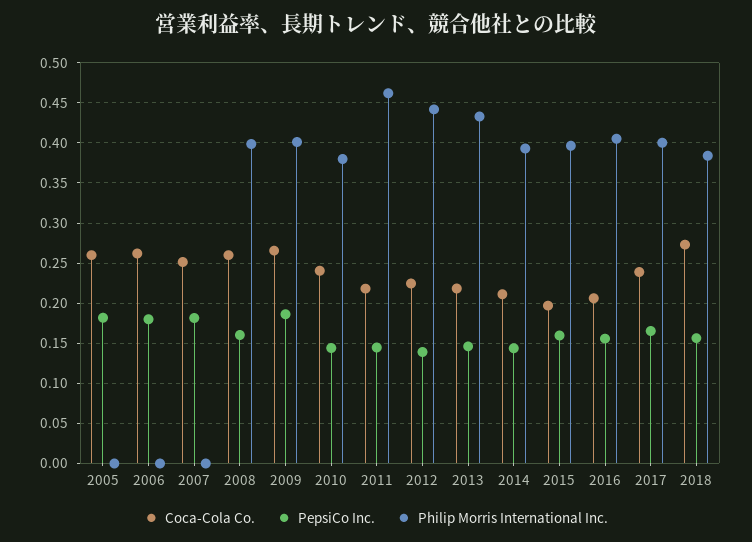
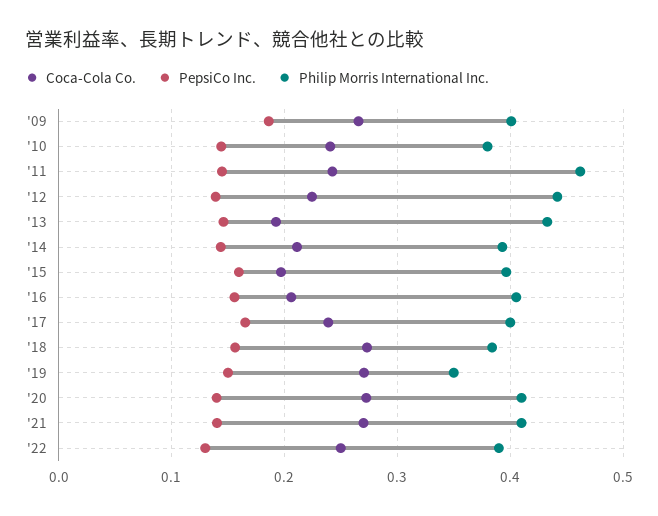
Coca-Cola Co., 2005: 0.26 -> none
PepsiCo Inc., 2005: 0.18 -> none
Philip Morris International Inc., 2005: 0 -> none
Coca-Cola Co., 2006: 0.26 -> none
PepsiCo Inc., 2006: 0.18 -> none
Philip Morris International Inc., 2006: 0 -> none
Coca-Cola Co., 2007: 0.25 -> none
PepsiCo Inc., 2007: 0.18 -> none
Philip Morris International Inc., 2007: 0 -> none
Coca-Cola Co., 2008: 0.26 -> none
PepsiCo Inc., 2008: 0.16 -> none
Philip Morris International Inc., 2008: 0.4 -> none
Coca-Cola Co., 2011: 0.22 -> 0.24
Coca-Cola Co., 2013: 0.22 -> 0.19
Coca-Cola Co., '19: none -> 0.27
PepsiCo Inc., '19: none -> 0.15
Philip Morris International Inc., '19: none -> 0.35
Coca-Cola Co., '20: none -> 0.27
PepsiCo Inc., '20: none -> 0.14
Philip Morris International Inc., '20: none -> 0.41
Coca-Cola Co., '21: none -> 0.27
PepsiCo Inc., '21: none -> 0.14
Philip Morris International Inc., '21: none -> 0.41
Coca-Cola Co., '22: none -> 0.25
PepsiCo Inc., '22: none -> 0.13
Philip Morris International Inc., '22: none -> 0.39

